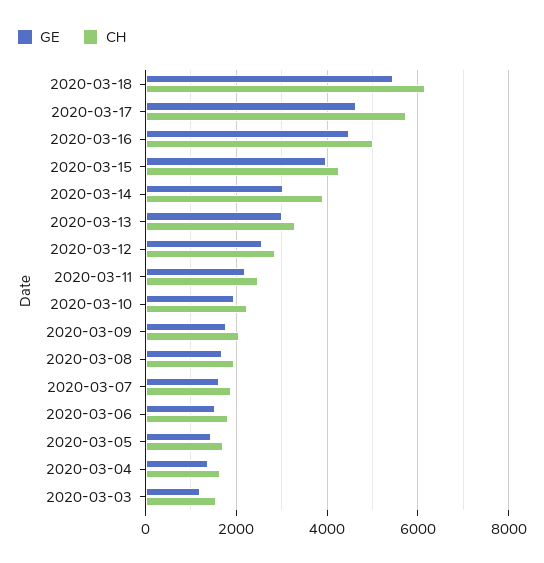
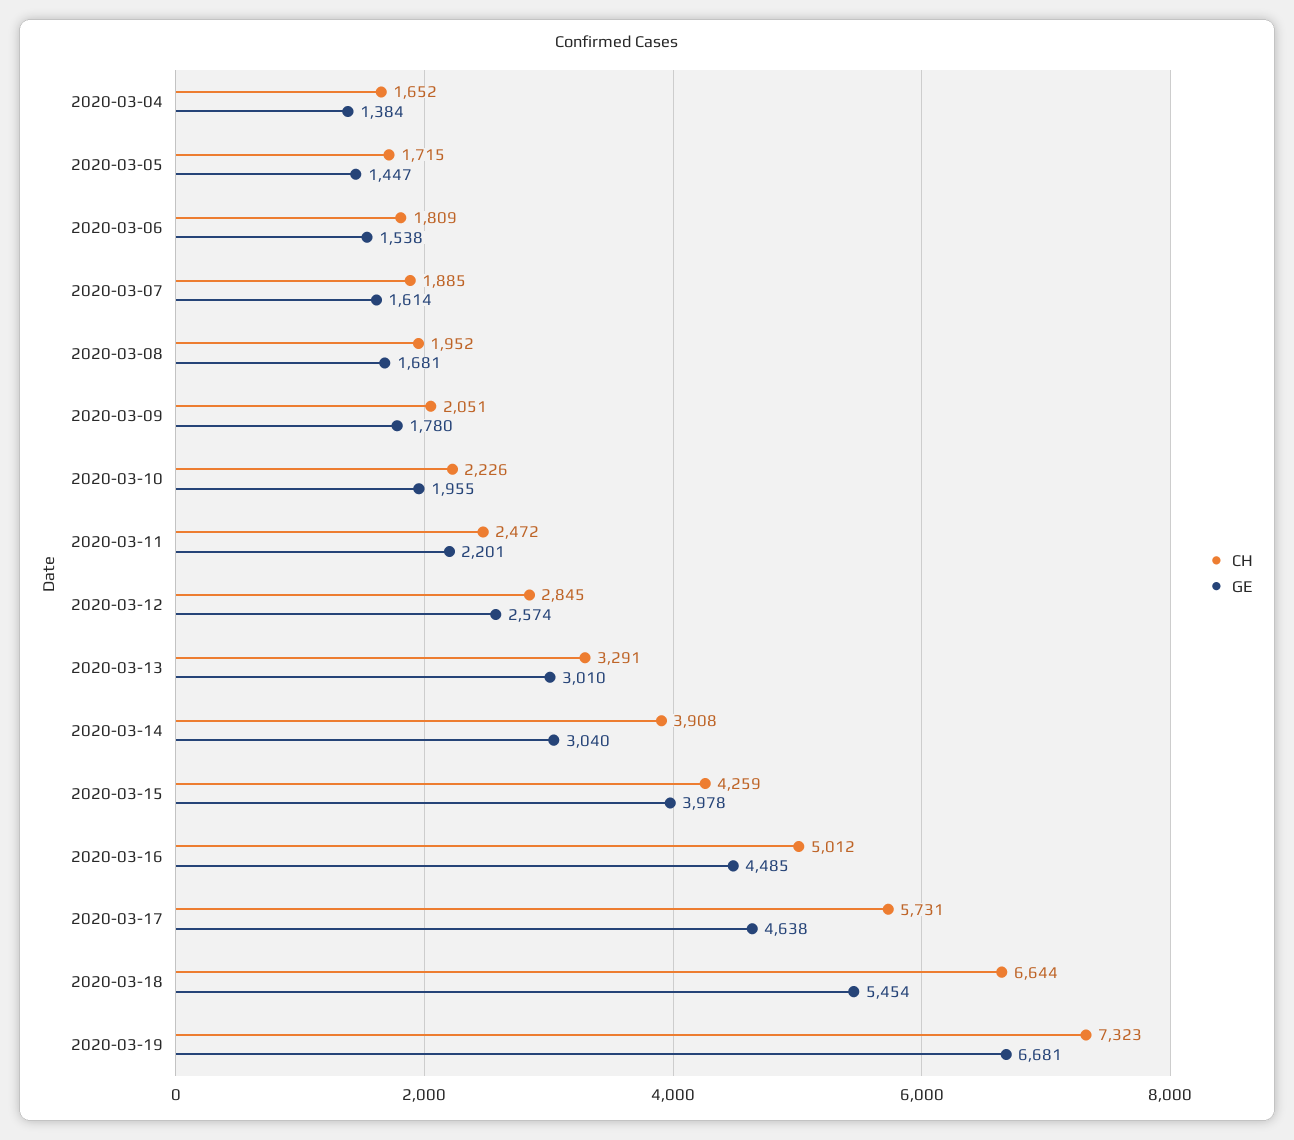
CH, 2020-03-18: 6200 -> 6644
GE, 2020-03-03: 1200 -> none
CH, 2020-03-03: 1600 -> none
CH, 2020-03-19: none -> 7323
GE, 2020-03-19: none -> 6681

